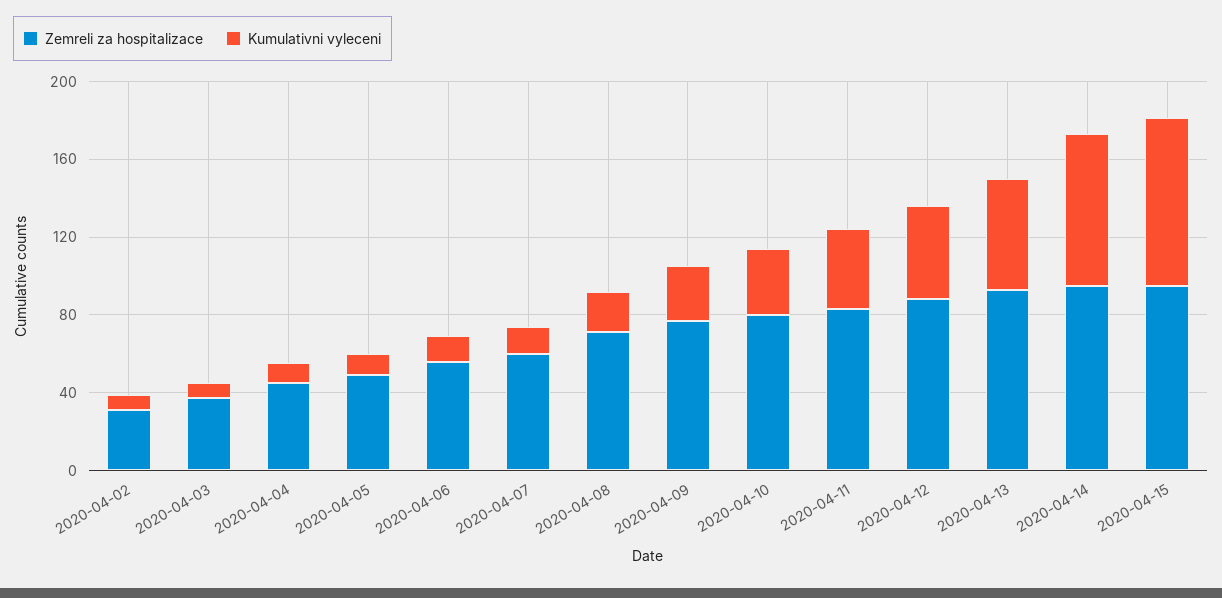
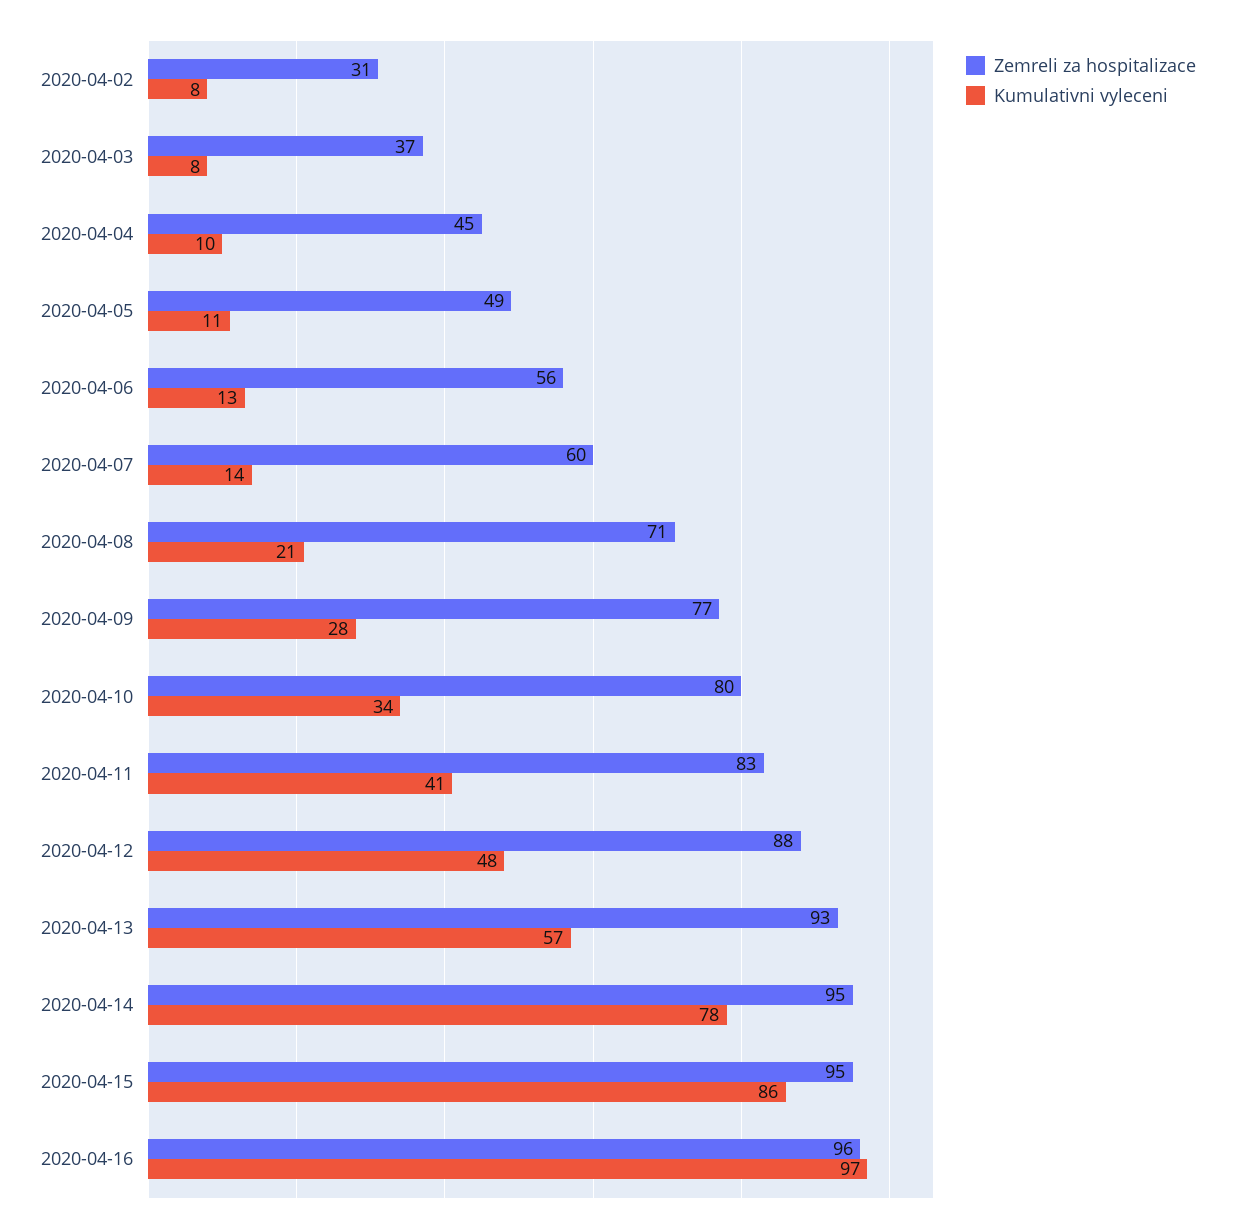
Zemreli za hospitalizace, 2020-04-16: none -> 96
Kumulativni vyleceni, 2020-04-16: none -> 97

